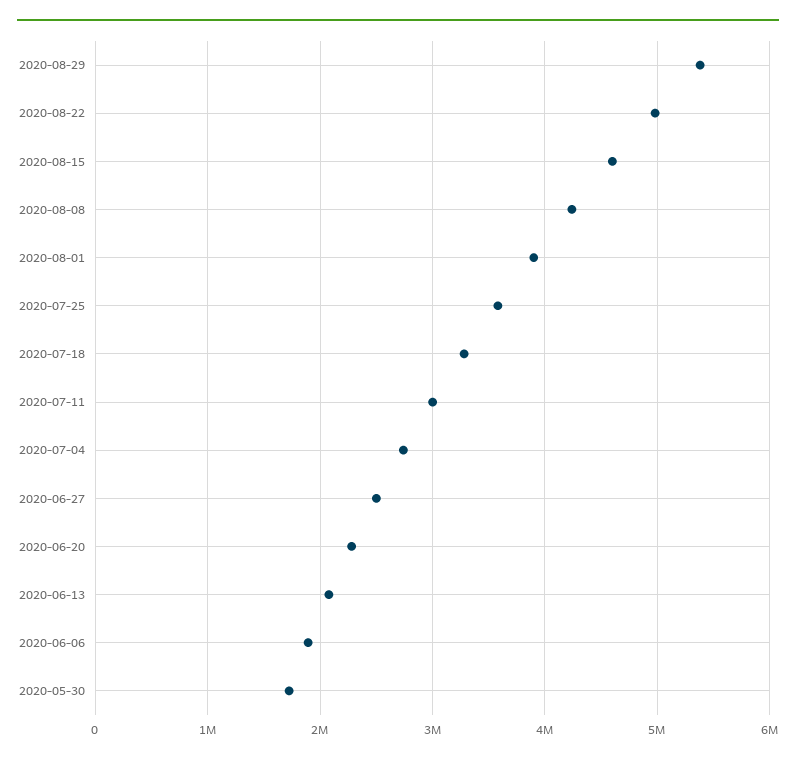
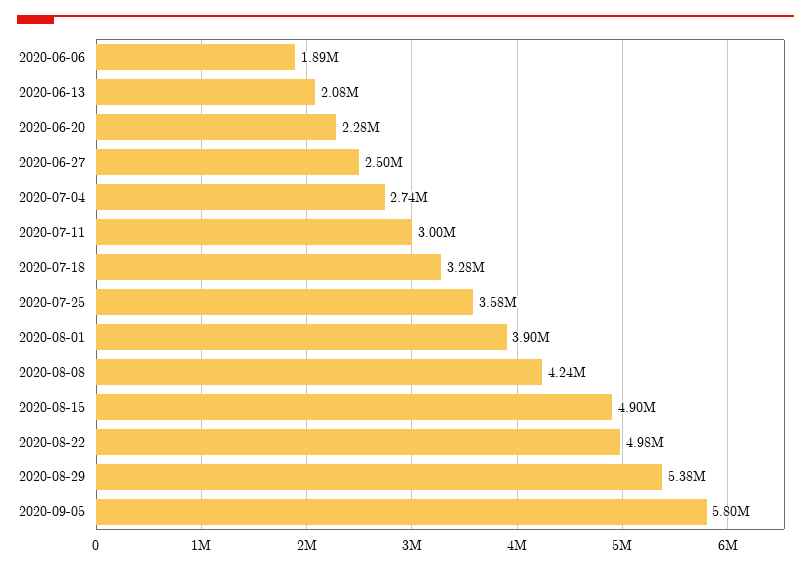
2020-08-15: 4600000 -> 4900000
2020-05-30: 1700000 -> none
2020-09-05: none -> 5800000

